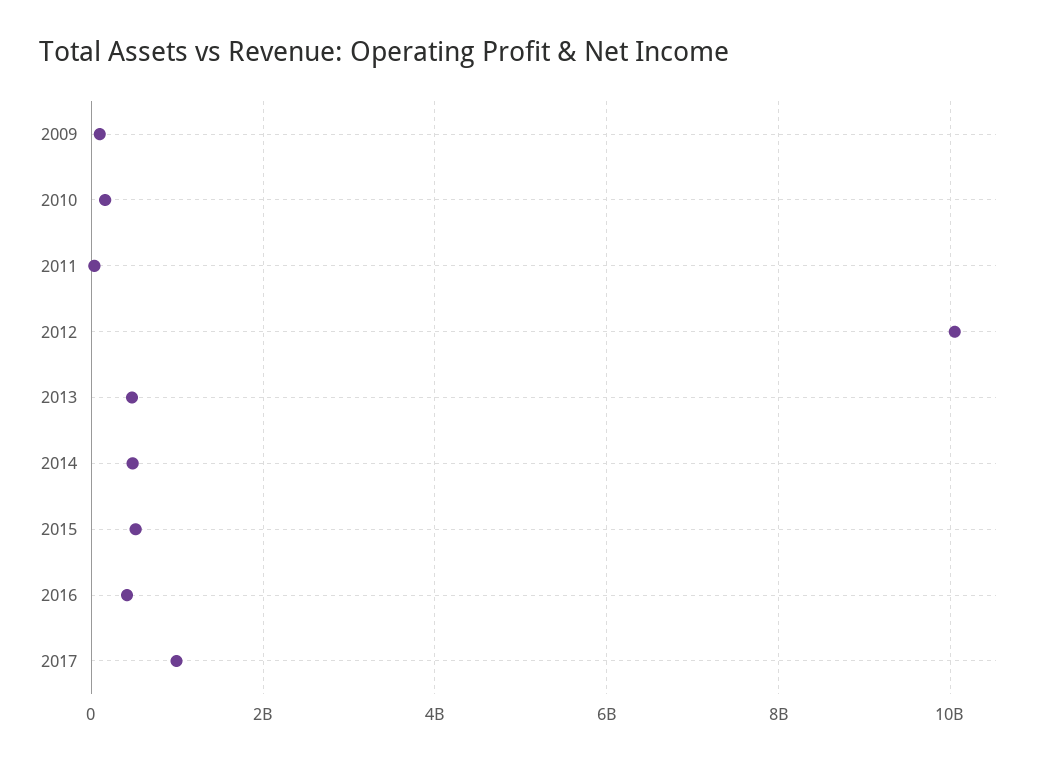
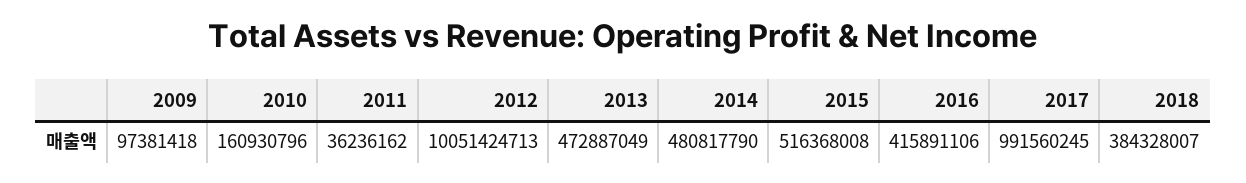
2018: none -> 384328007

